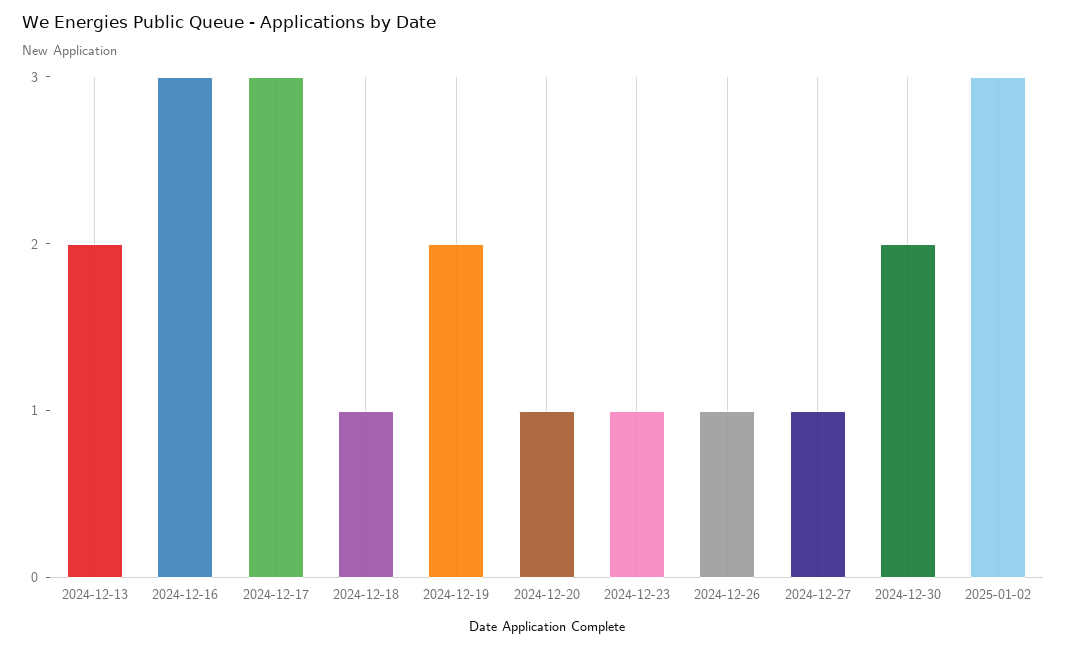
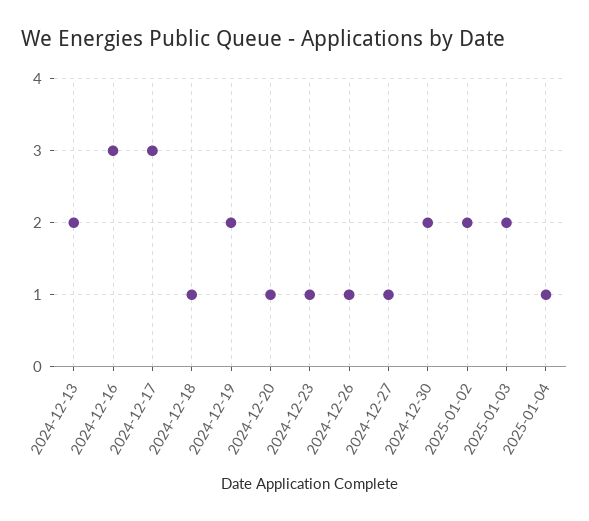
2025-01-02: 3 -> 2
2025-01-03: none -> 2
2025-01-04: none -> 1

